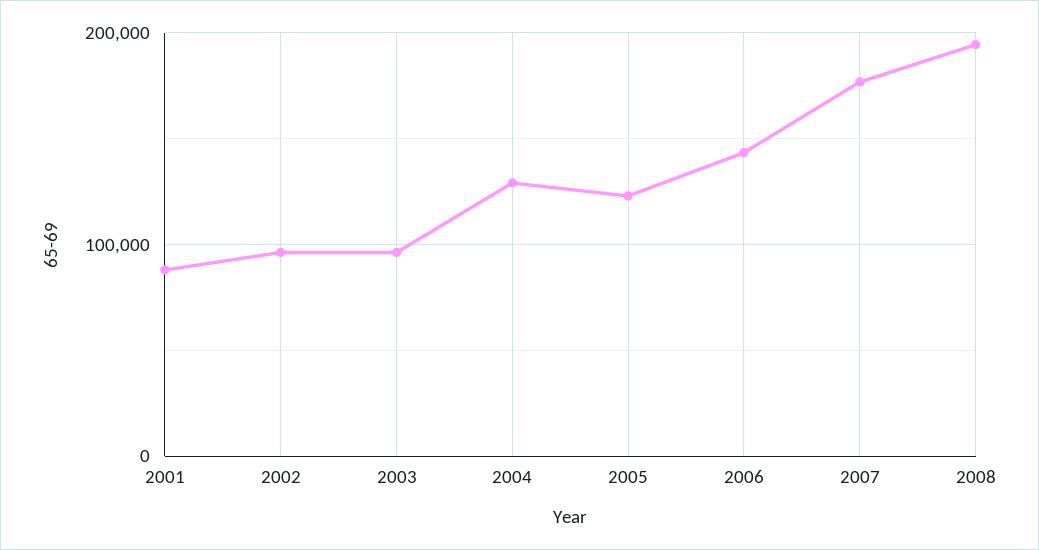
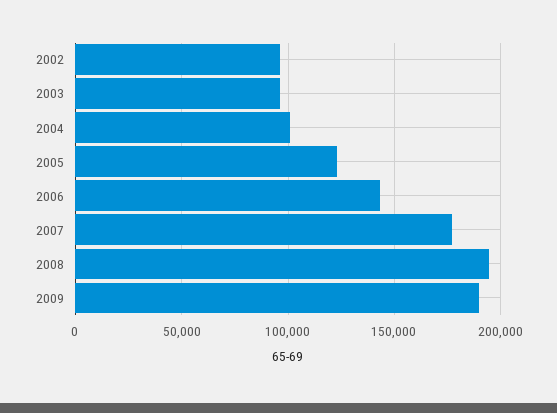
2001: 90000 -> none
2004: 130000 -> 100000
2009: none -> 190000

